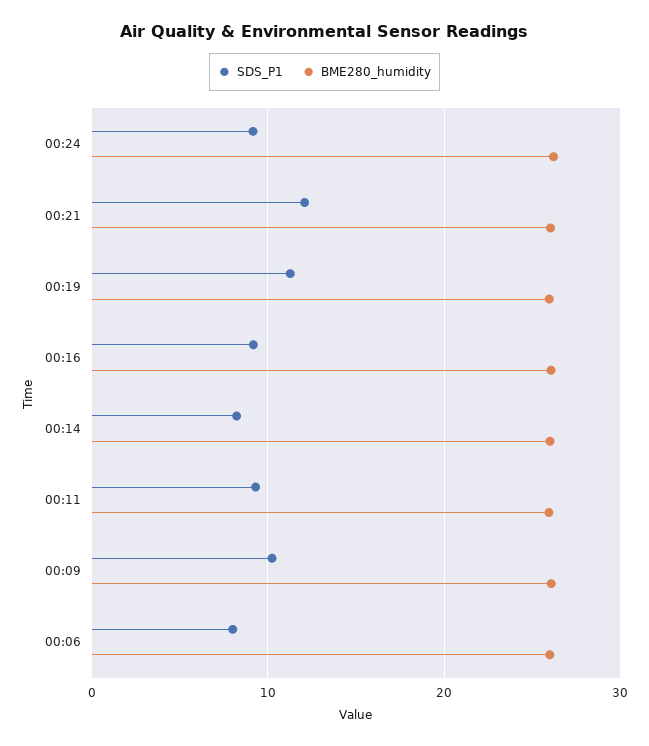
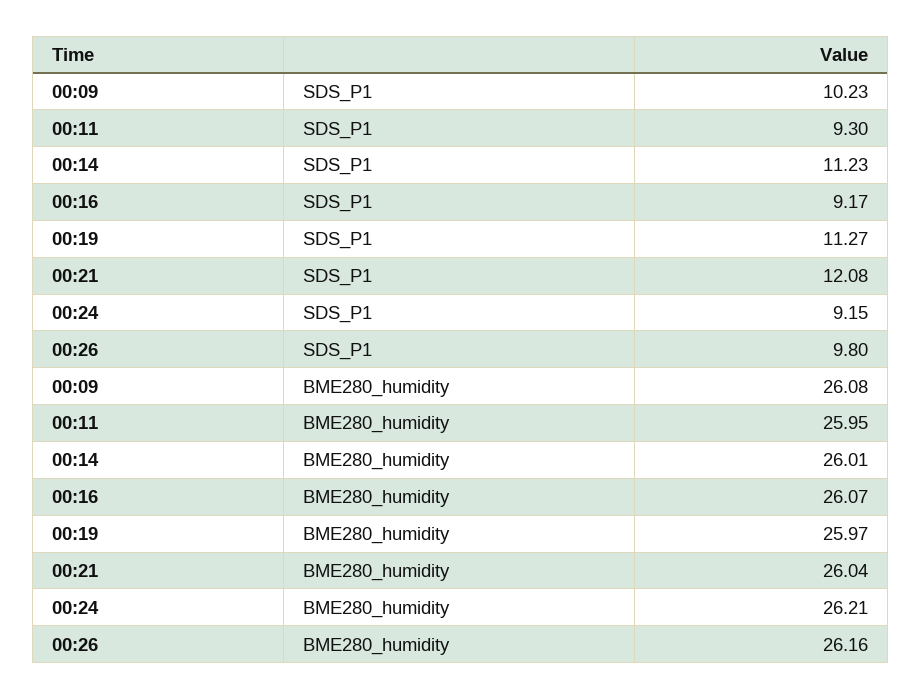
SDS_P1, 00:14: 8 -> 11.23
SDS_P1, 00:06: 8 -> none
BME280_humidity, 00:06: 26 -> none
SDS_P1, 00:26: none -> 9.8
BME280_humidity, 00:26: none -> 26.16

